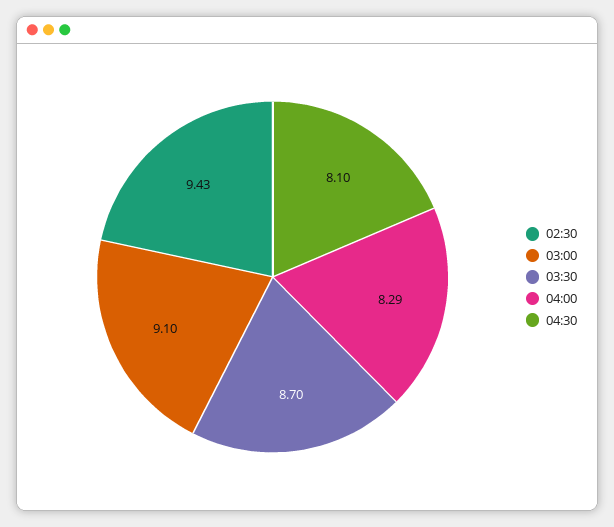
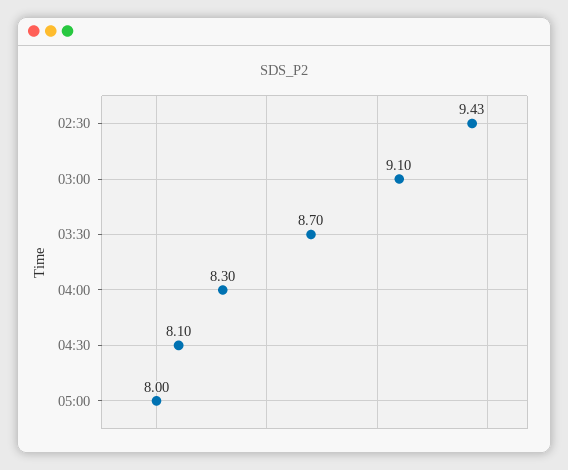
04:00: 8.29 -> 8.3
05:00: none -> 8

